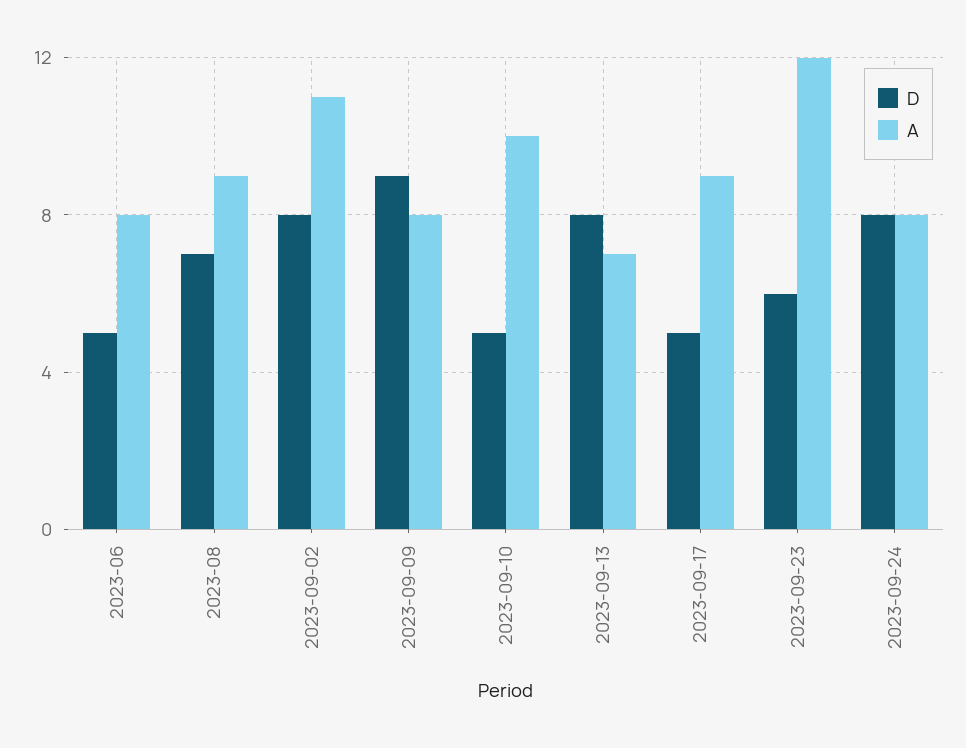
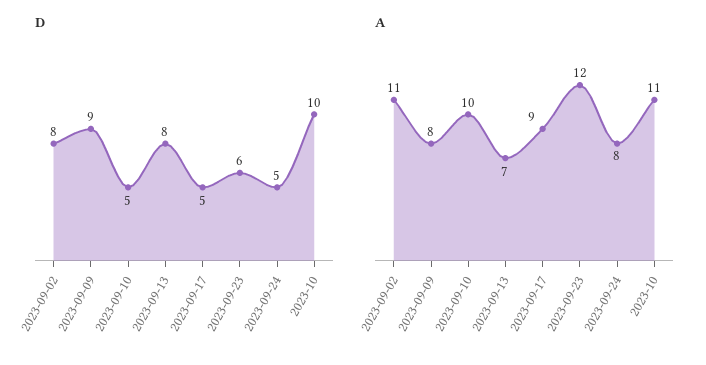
D, 2023-06: 5 -> none
A, 2023-06: 8 -> none
D, 2023-08: 7 -> none
A, 2023-08: 9 -> none
D, 2023-09-24: 8 -> 5
D, 2023-10: none -> 10
A, 2023-10: none -> 11

